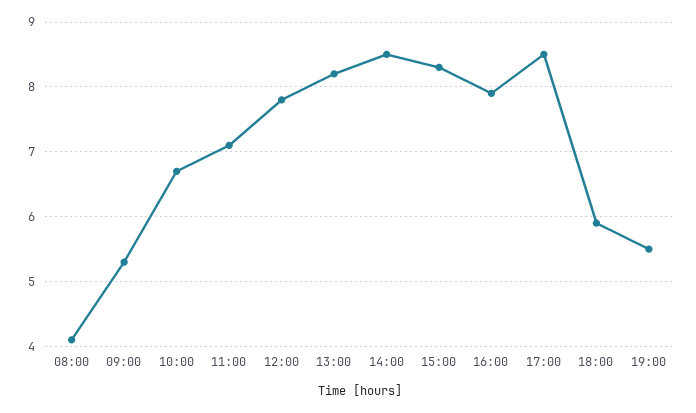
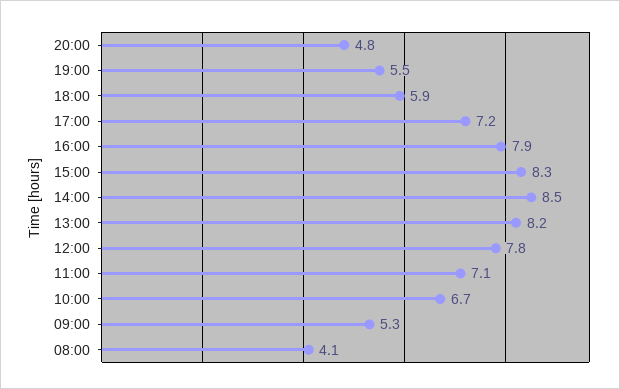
17:00: 8.5 -> 7.2
20:00: none -> 4.8

